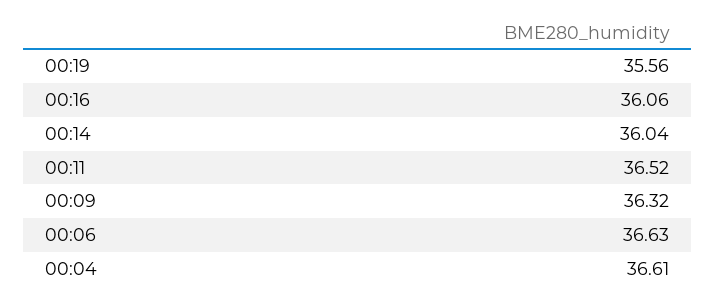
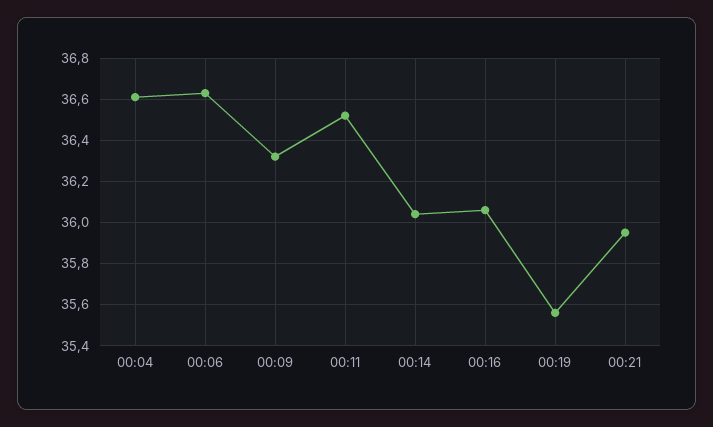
00:21: none -> 35.95

